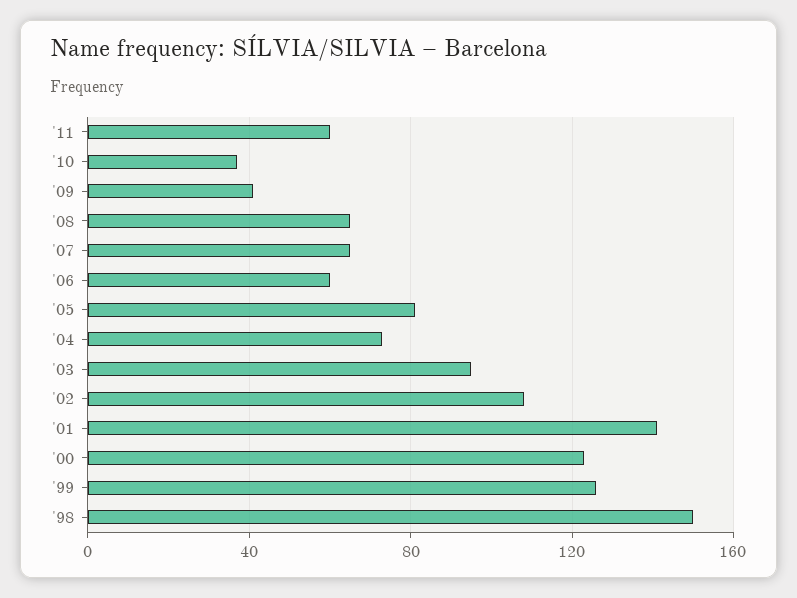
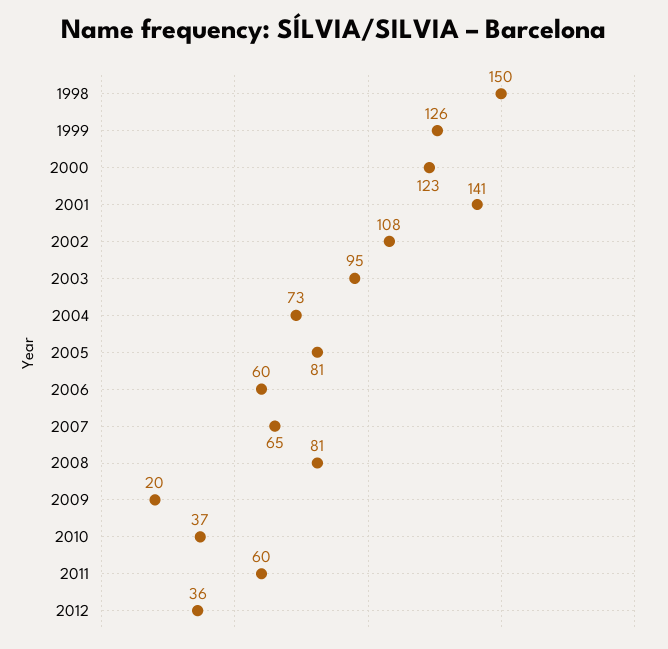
'09: 40 -> 20
'08: 65 -> 81
2012: none -> 36

